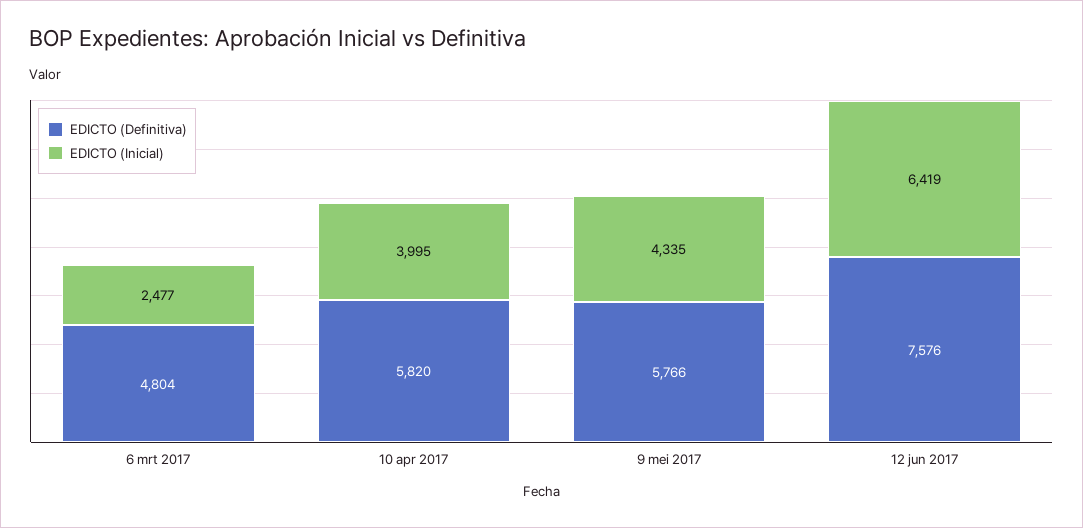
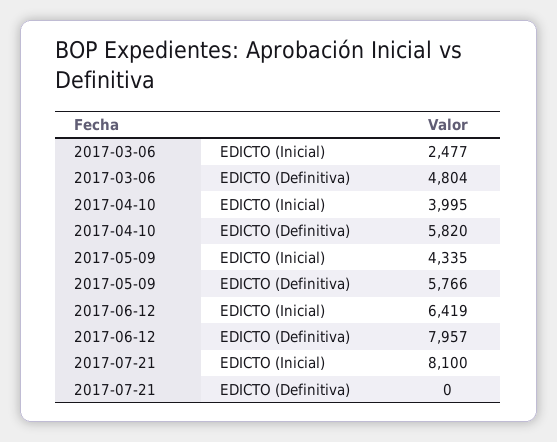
EDICTO (Definitiva), 12 jun 2017: 7576 -> 7957
EDICTO (Inicial), 2017-07-21: none -> 8100
EDICTO (Definitiva), 2017-07-21: none -> 0

